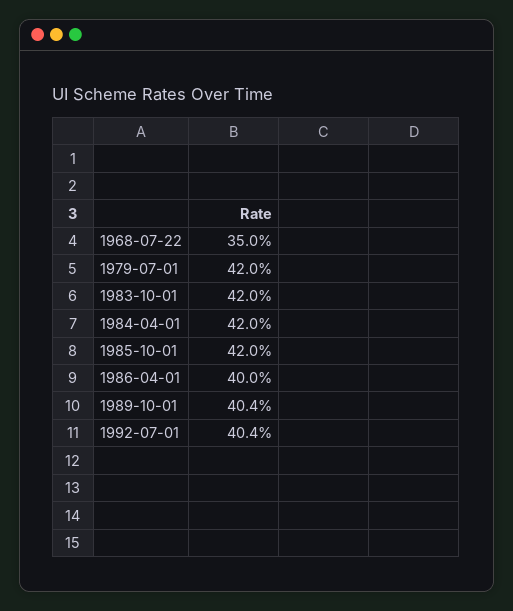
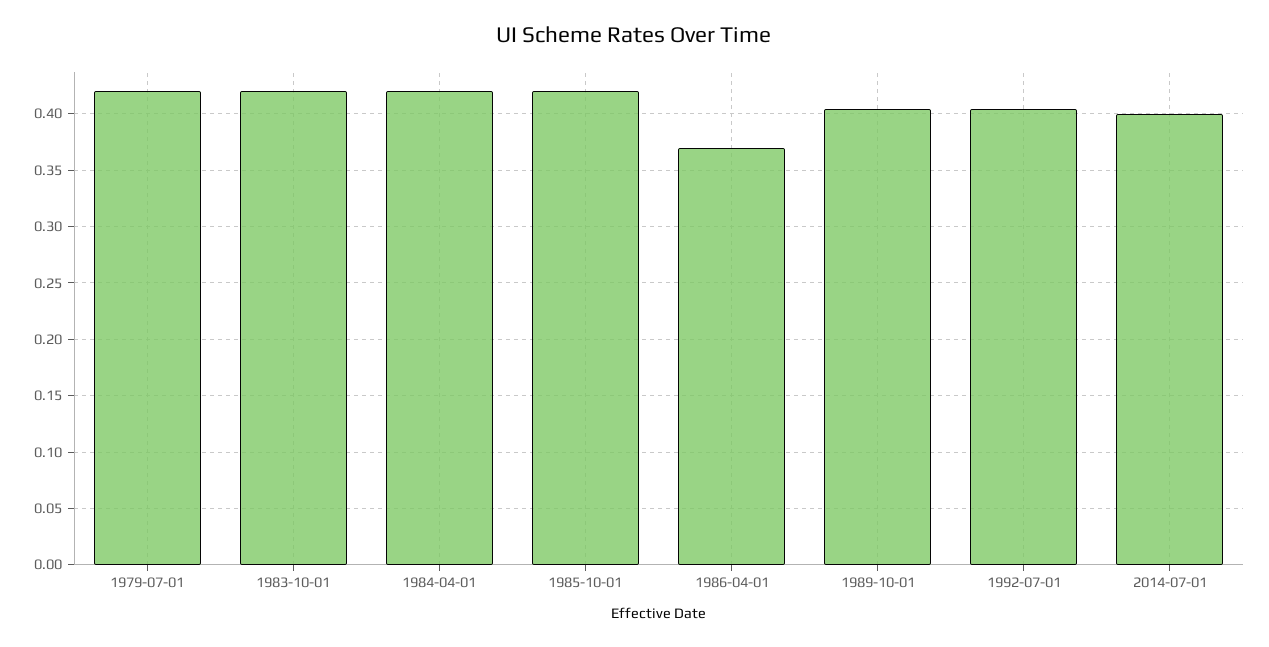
1968-07-22: 0.35 -> none
1986-04-01: 0.4 -> 0.37
2014-07-01: none -> 0.4

